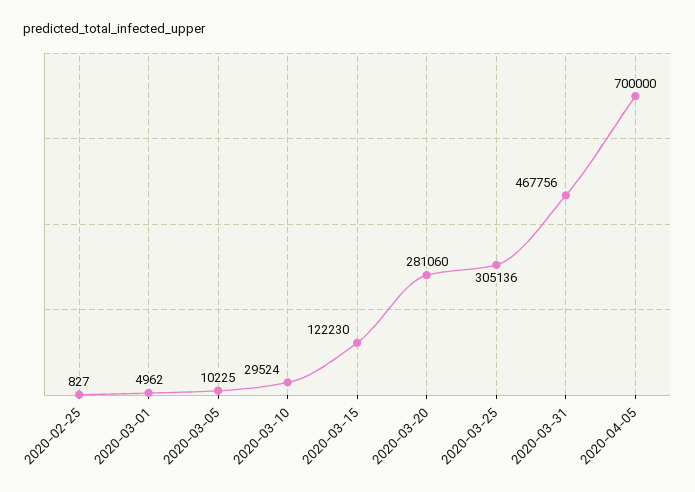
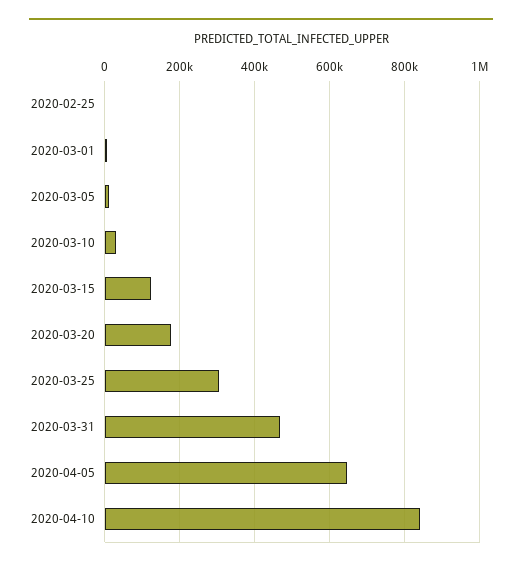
2020-03-20: 281060 -> 180000
2020-04-05: 700000 -> 640000
2020-04-10: none -> 840000

